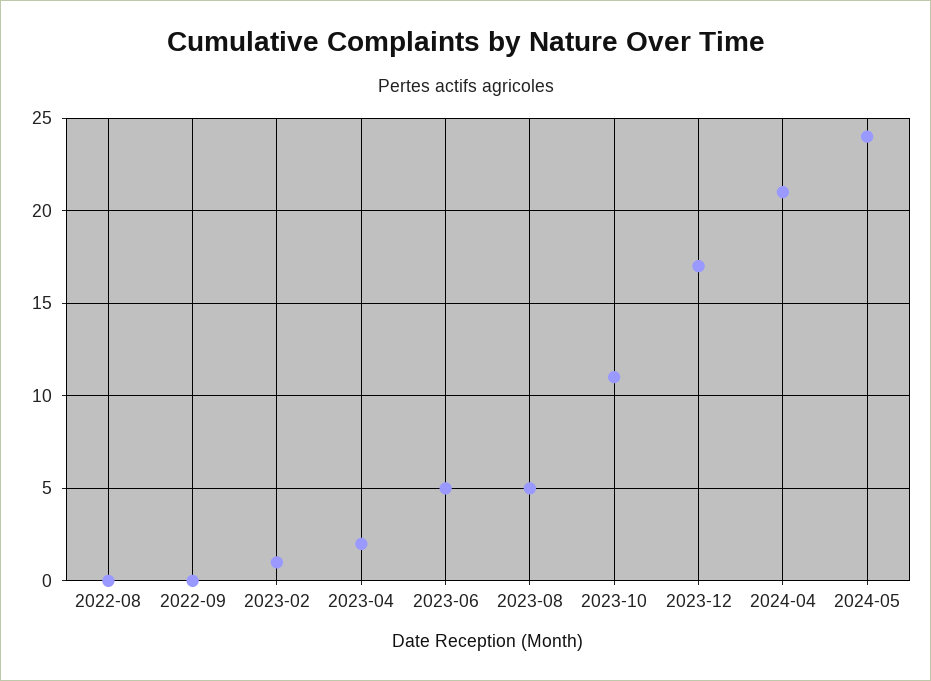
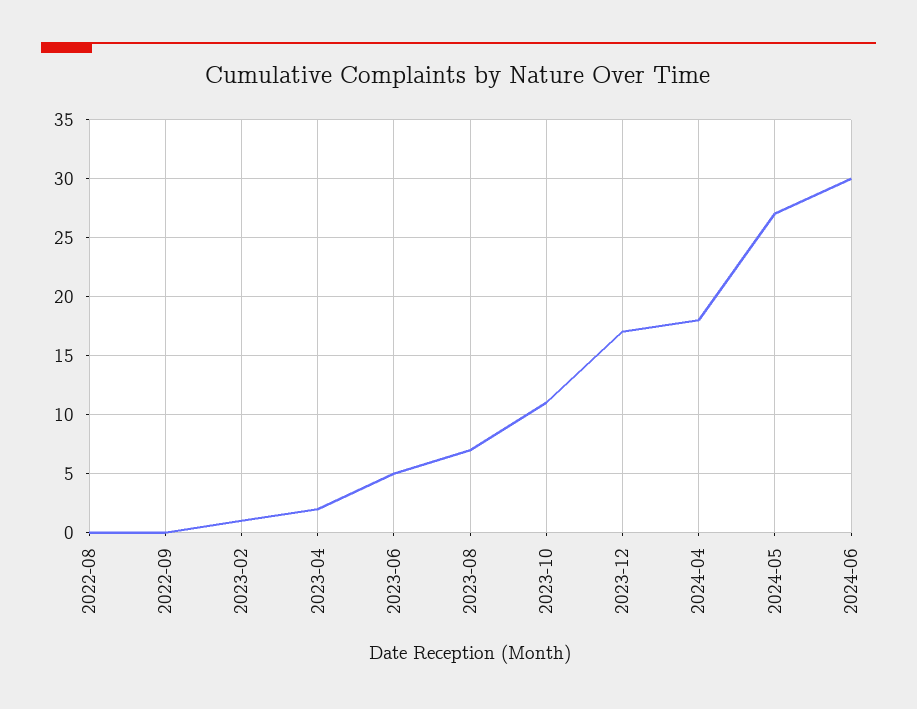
2023-08: 5 -> 7
2024-04: 21 -> 18
2024-05: 24 -> 27
2024-06: none -> 30

